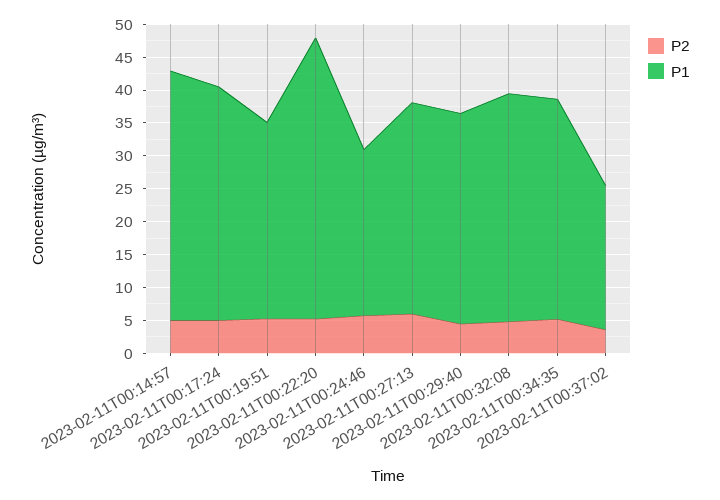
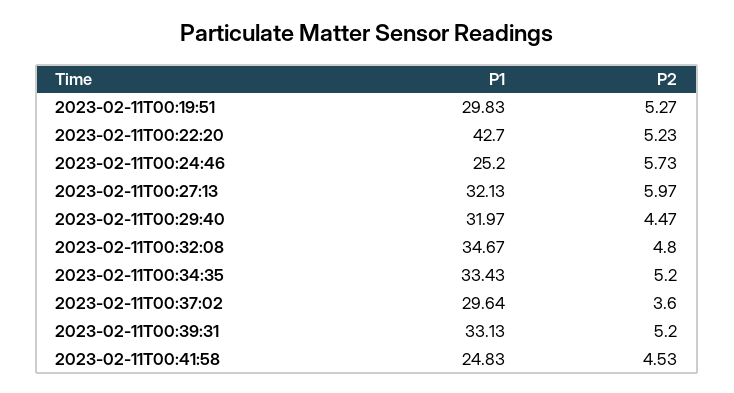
P2, 2023-02-11T00:14:57: 5 -> none
P1, 2023-02-11T00:14:57: 37.5 -> none
P2, 2023-02-11T00:17:24: 5 -> none
P1, 2023-02-11T00:17:24: 35 -> none
P1, 2023-02-11T00:37:02: 22.5 -> 29.64
P1, 2023-02-11T00:39:31: none -> 33.13
P2, 2023-02-11T00:39:31: none -> 5.2
P1, 2023-02-11T00:41:58: none -> 24.83
P2, 2023-02-11T00:41:58: none -> 4.53

